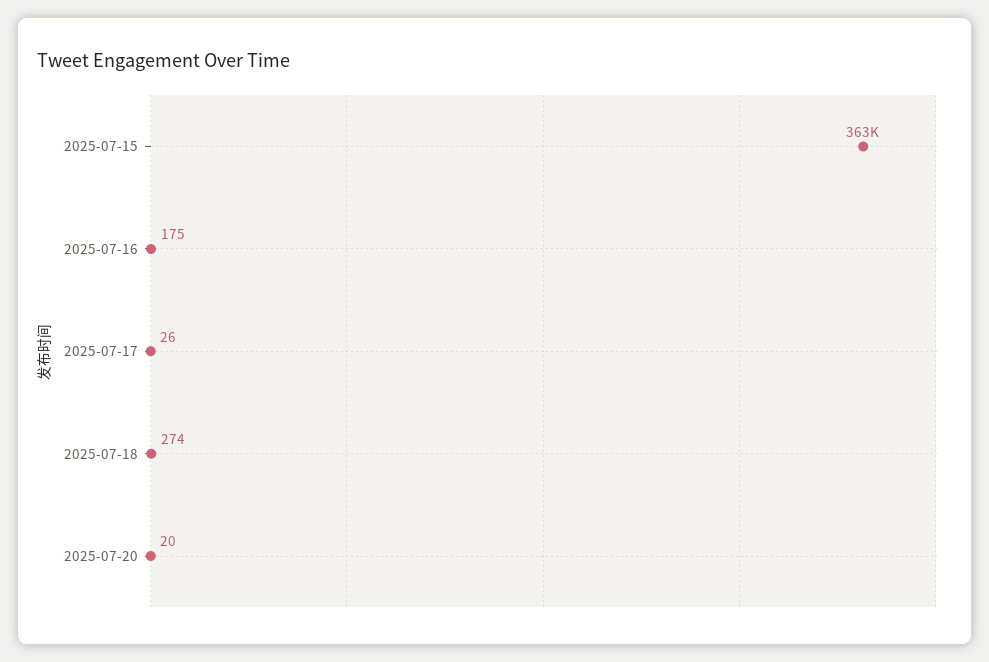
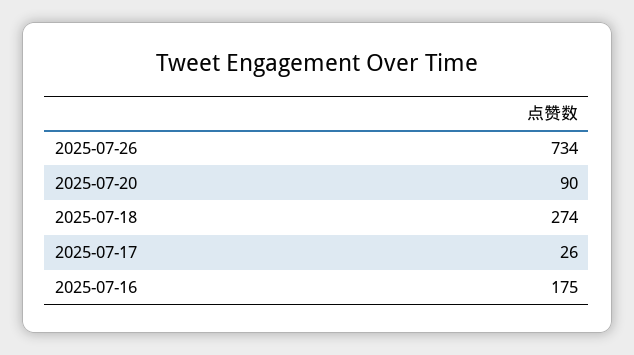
2025-07-15: 363000 -> none
2025-07-20: 20 -> 90
2025-07-26: none -> 734

